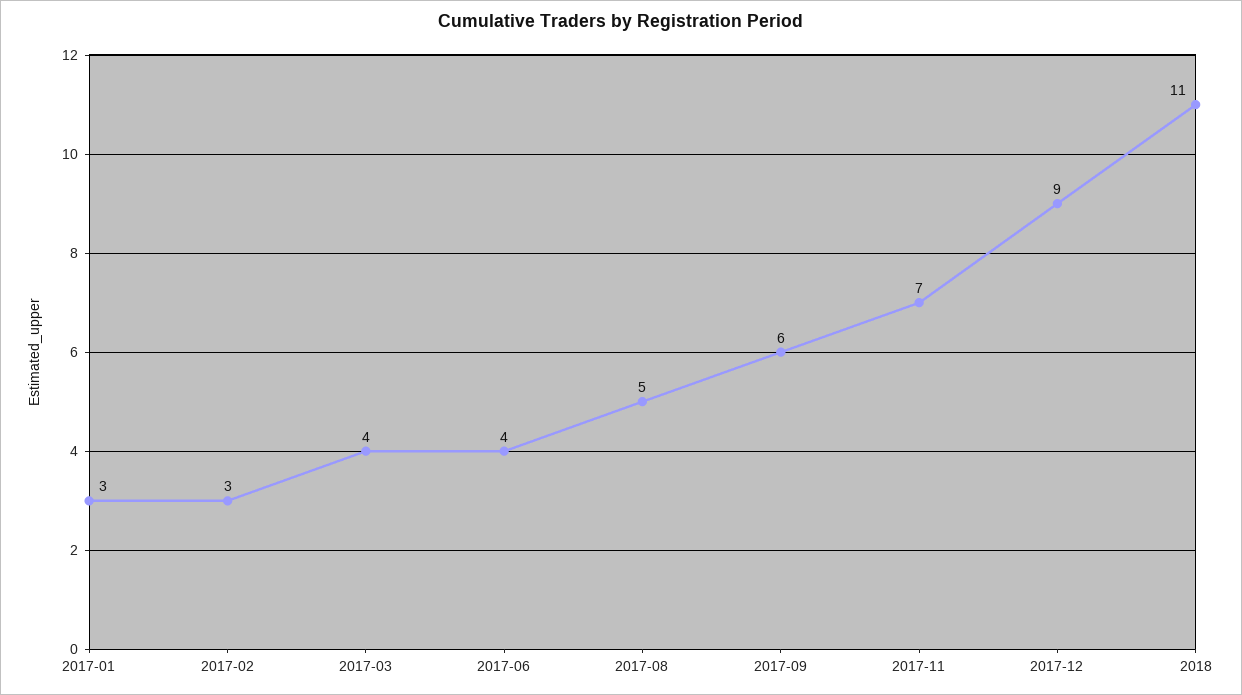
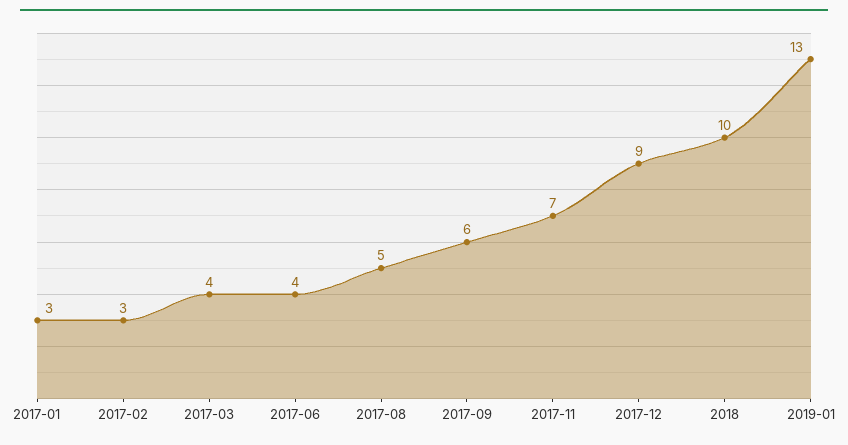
2018: 11 -> 10
2019-01: none -> 13

